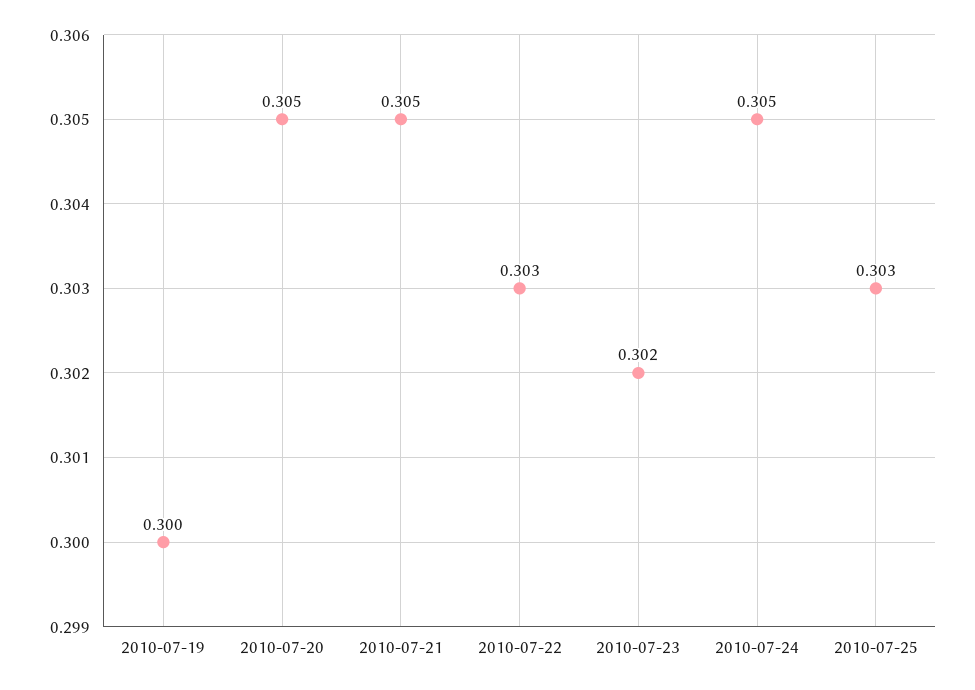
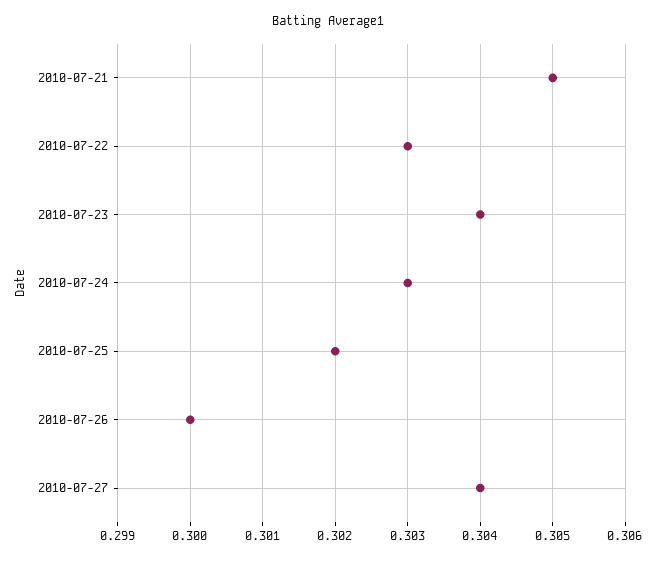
2010-07-19: 0.3 -> none
2010-07-20: 0.305 -> none
2010-07-23: 0.302 -> 0.304
2010-07-24: 0.305 -> 0.303
2010-07-25: 0.303 -> 0.302
2010-07-26: none -> 0.3
2010-07-27: none -> 0.304

